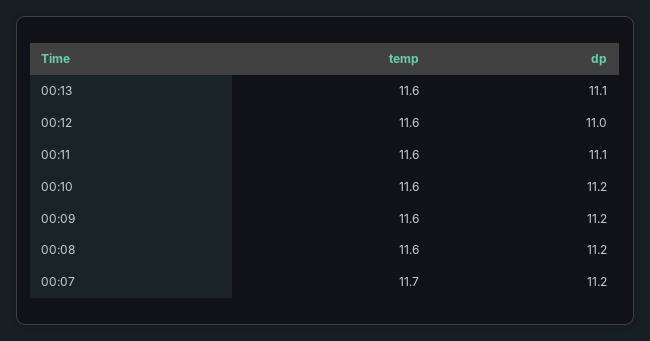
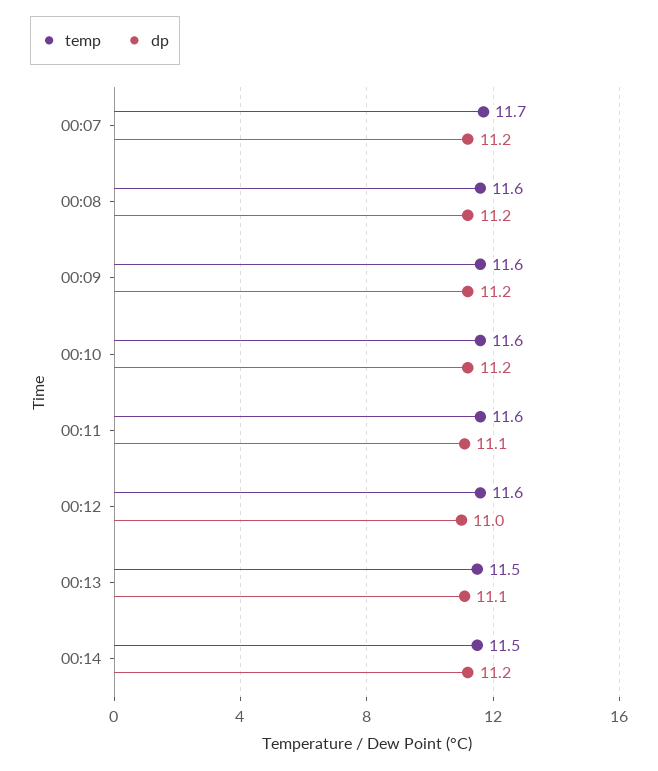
temp, 00:13: 11.6 -> 11.5
temp, 00:14: none -> 11.5
dp, 00:14: none -> 11.2

